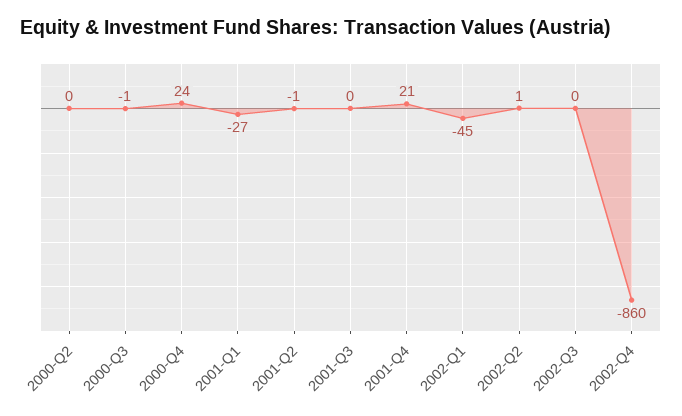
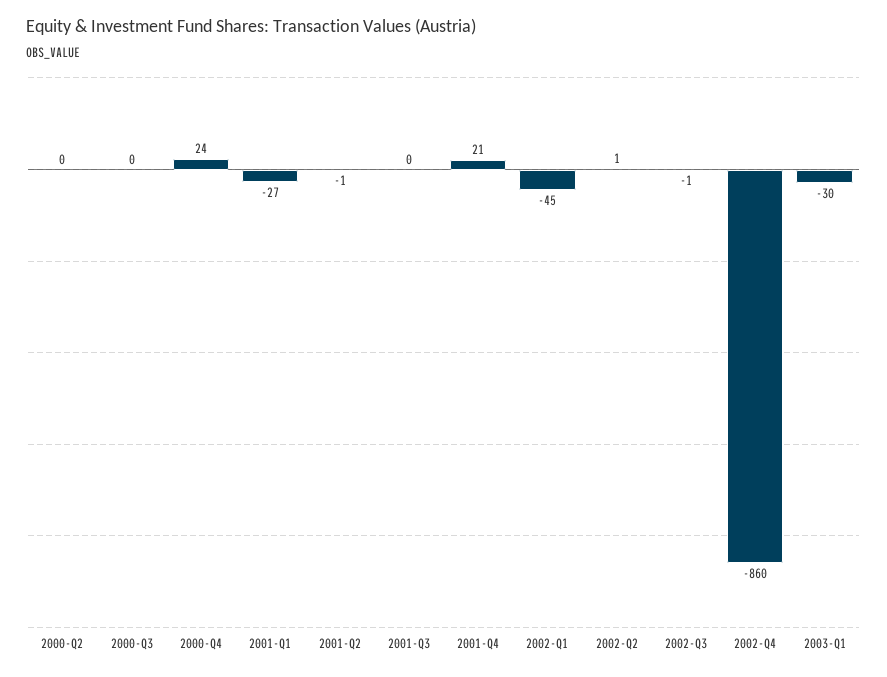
2000-Q3: -1 -> 0
2002-Q3: 0 -> -1
2003-Q1: none -> -30

